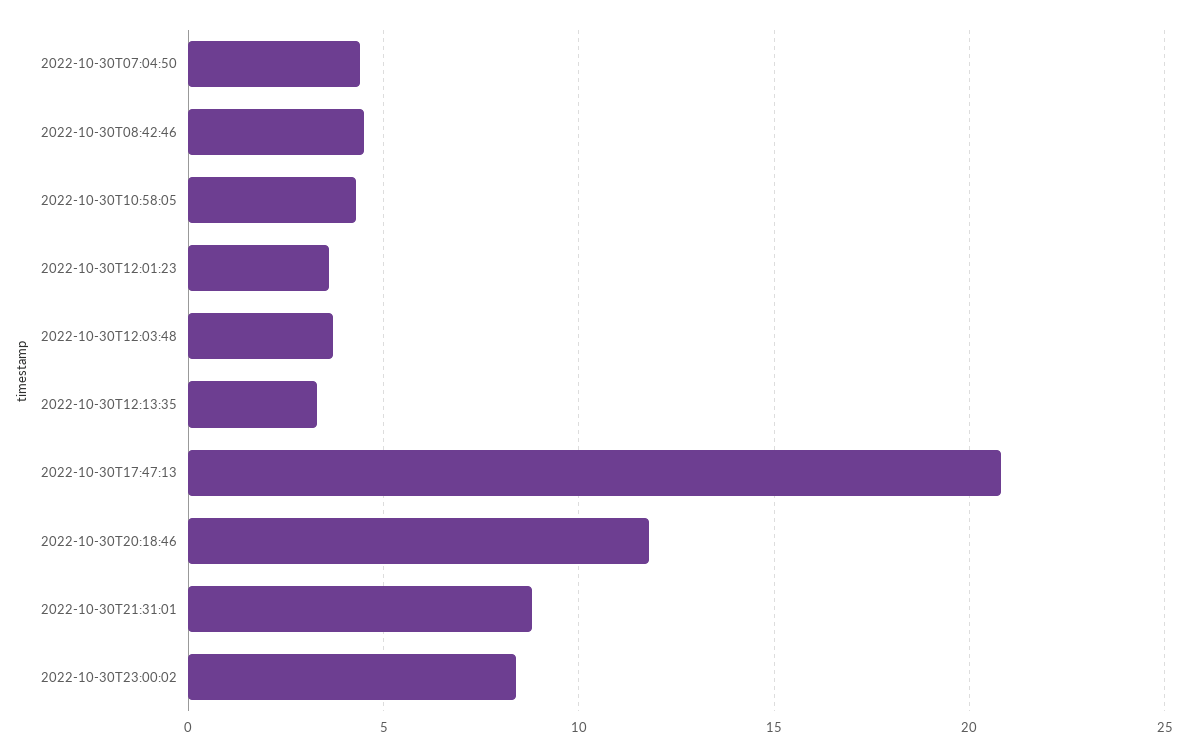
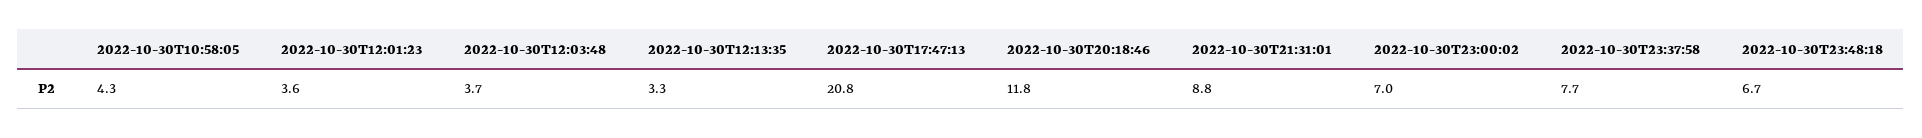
2022-10-30T07:04:50: 4.5 -> none
2022-10-30T08:42:46: 4.5 -> none
2022-10-30T23:00:02: 8.5 -> 7
2022-10-30T23:37:58: none -> 7.7
2022-10-30T23:48:18: none -> 6.7

